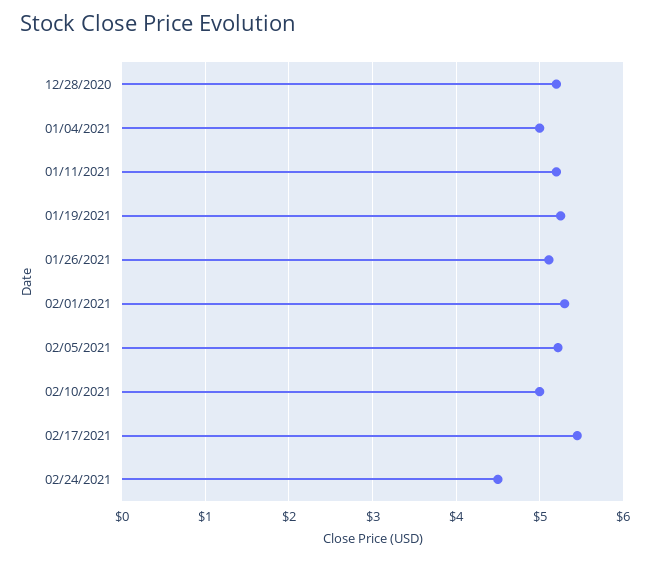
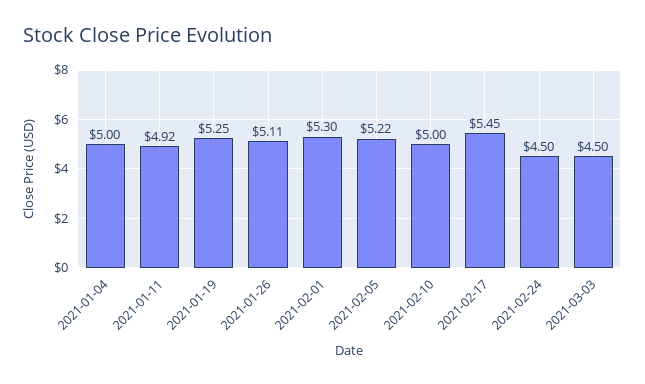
12/28/2020: 5.2 -> none
01/11/2021: 5.2 -> 4.92
2021-03-03: none -> 4.5

